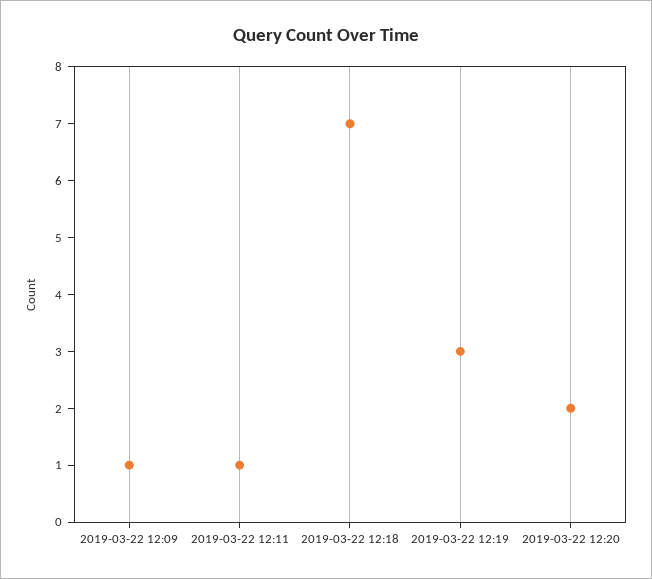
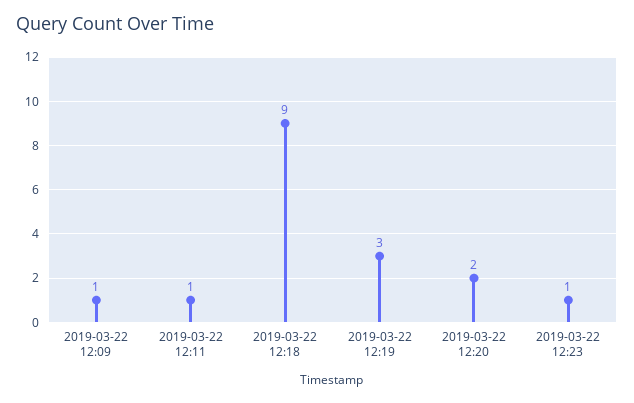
2019-03-22 12:18: 7 -> 9
2019-03-22 12:23: none -> 1

